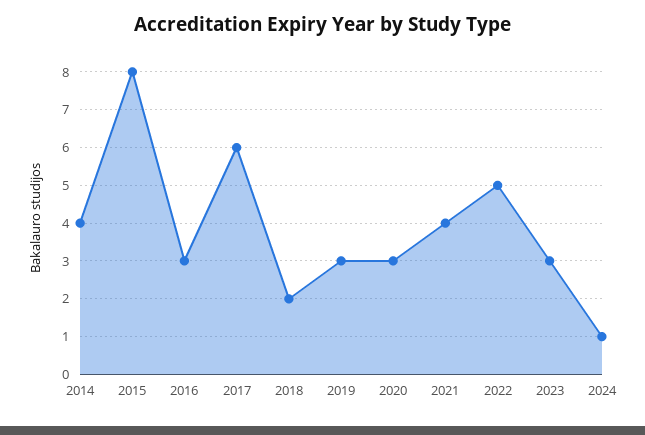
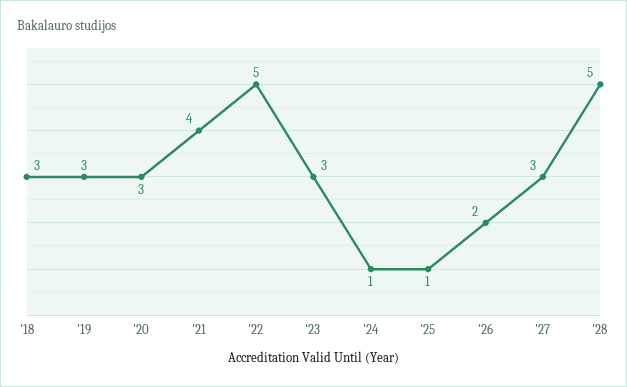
2014: 4 -> none
2015: 8 -> none
2016: 3 -> none
2017: 6 -> none
2018: 2 -> 3
'25: none -> 1
'26: none -> 2
'27: none -> 3
'28: none -> 5

